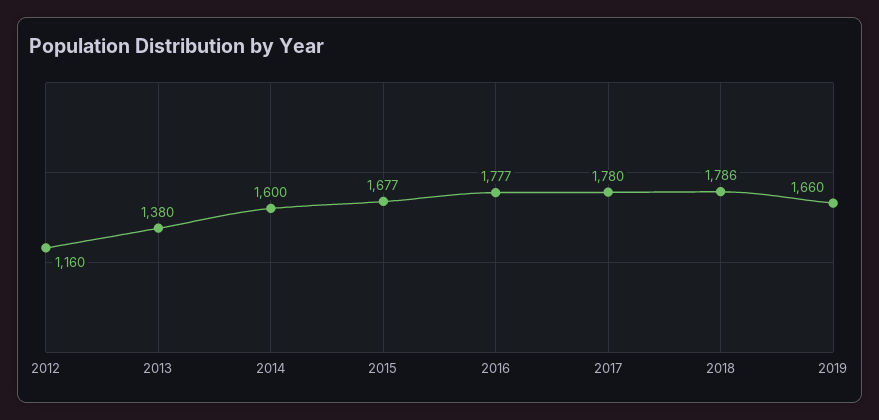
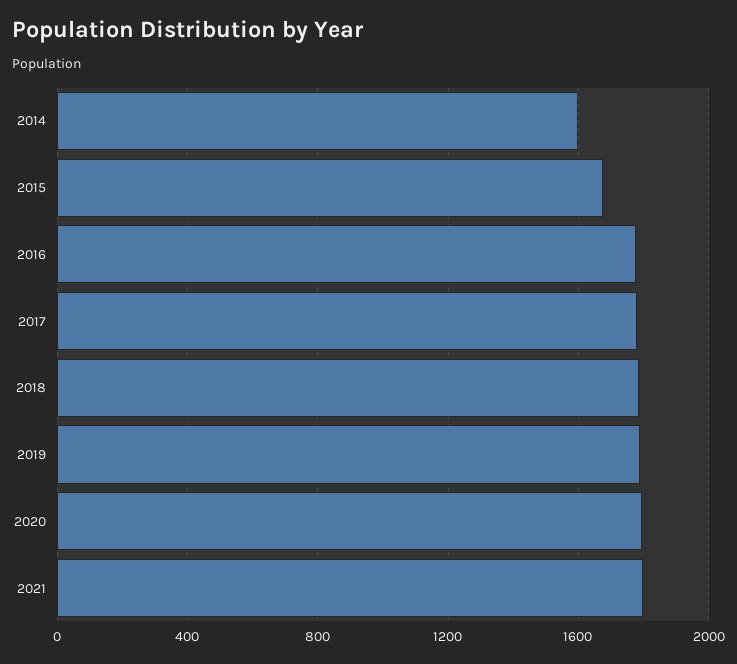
2012: 1160 -> none
2013: 1380 -> none
2019: 1660 -> 1800
2020: none -> 1800
2021: none -> 1800

